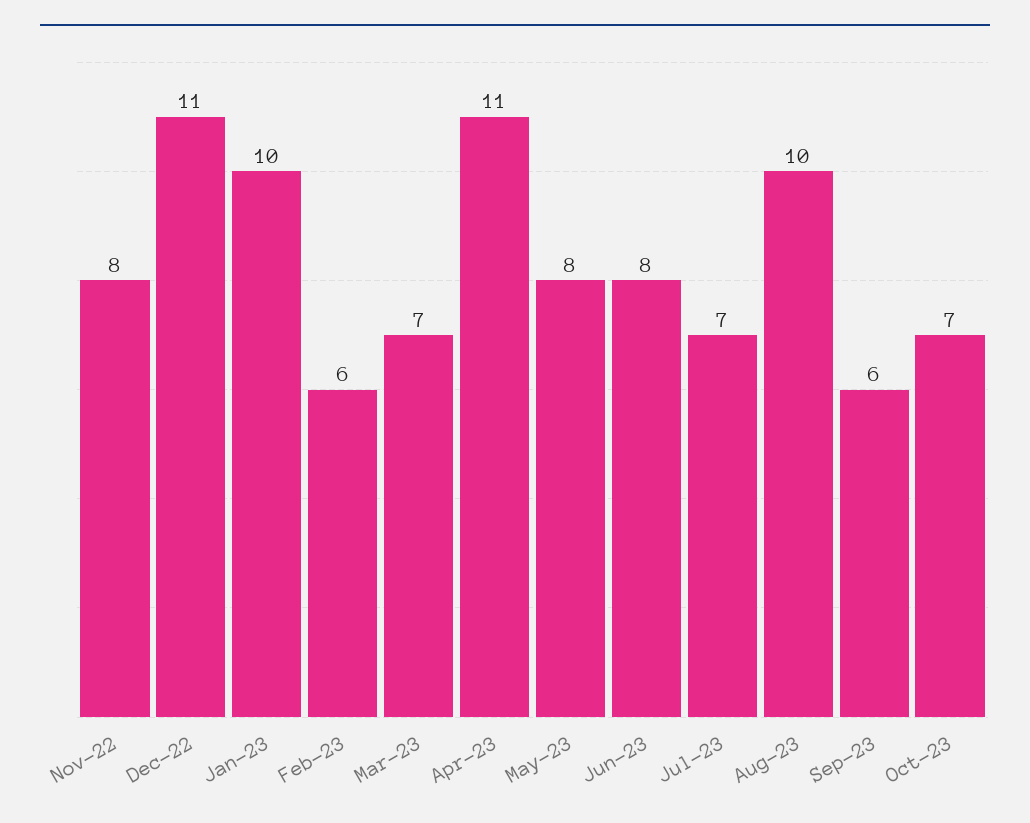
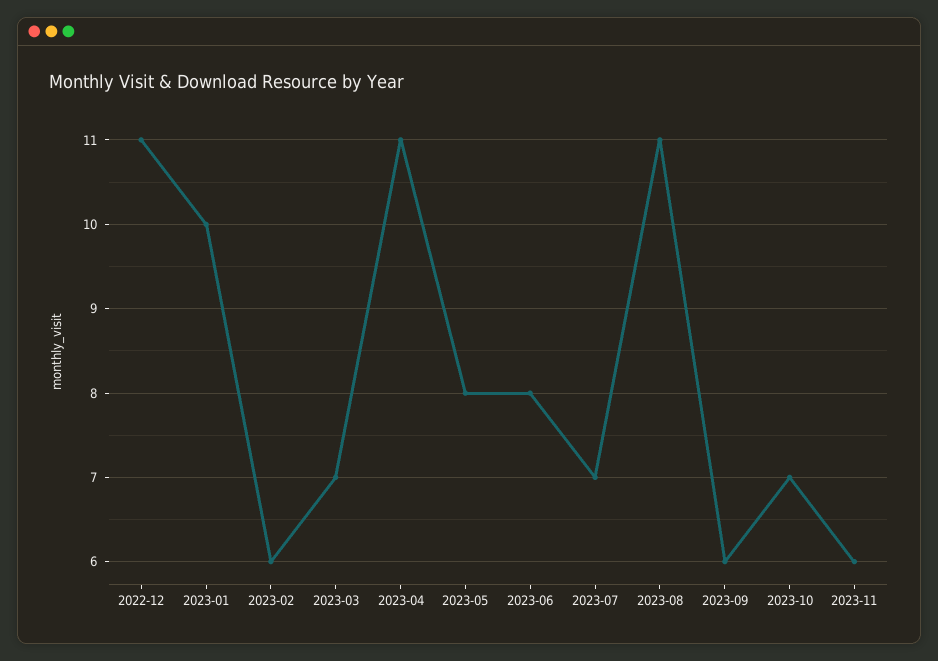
Nov-22: 8 -> none
Aug-23: 10 -> 11
2023-11: none -> 6

